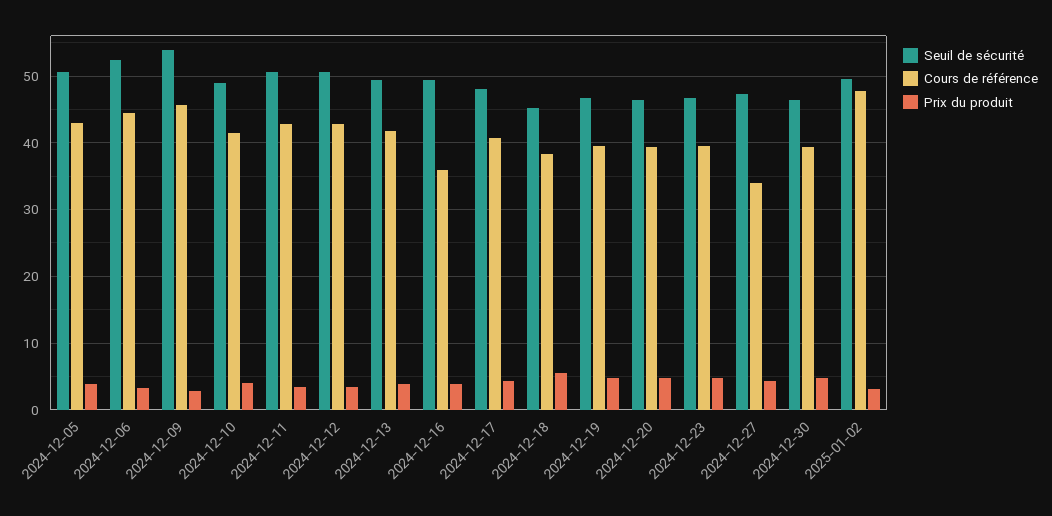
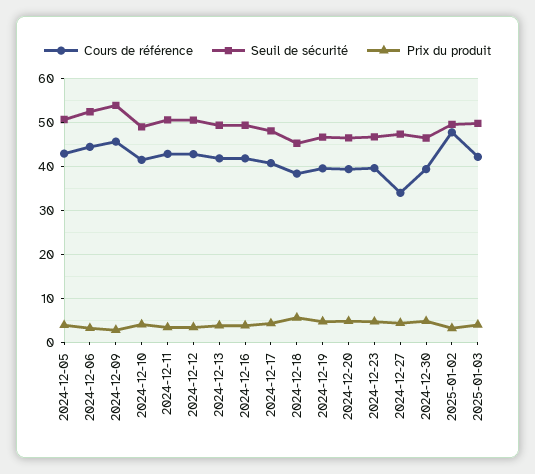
Cours de référence, 2024-12-16: 36 -> 42
Cours de référence, 2025-01-03: none -> 42
Seuil de sécurité, 2025-01-03: none -> 50
Prix du produit, 2025-01-03: none -> 4

